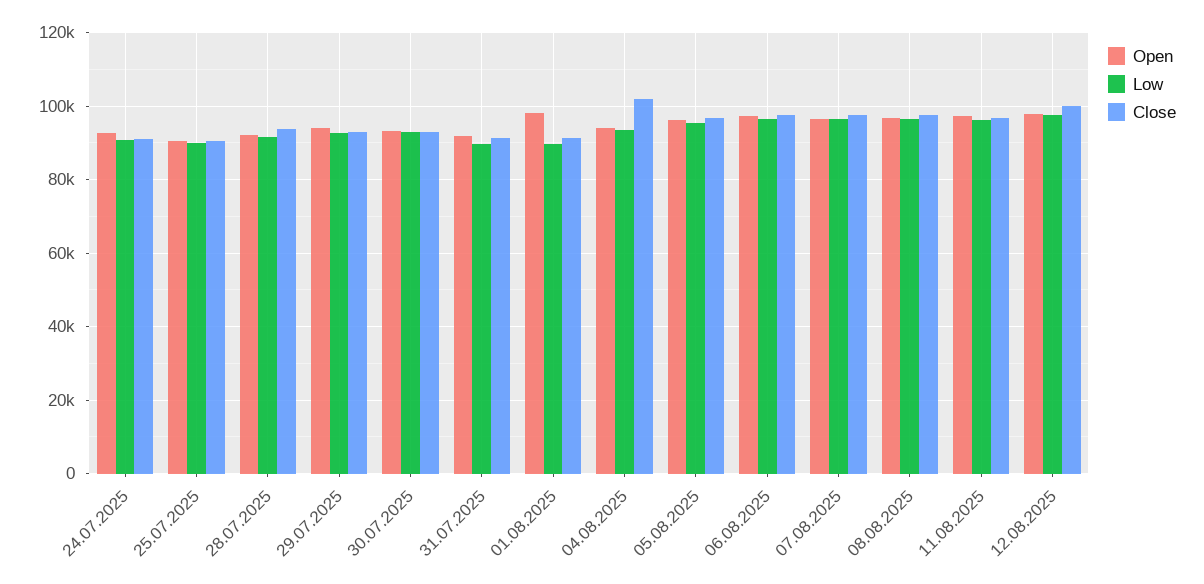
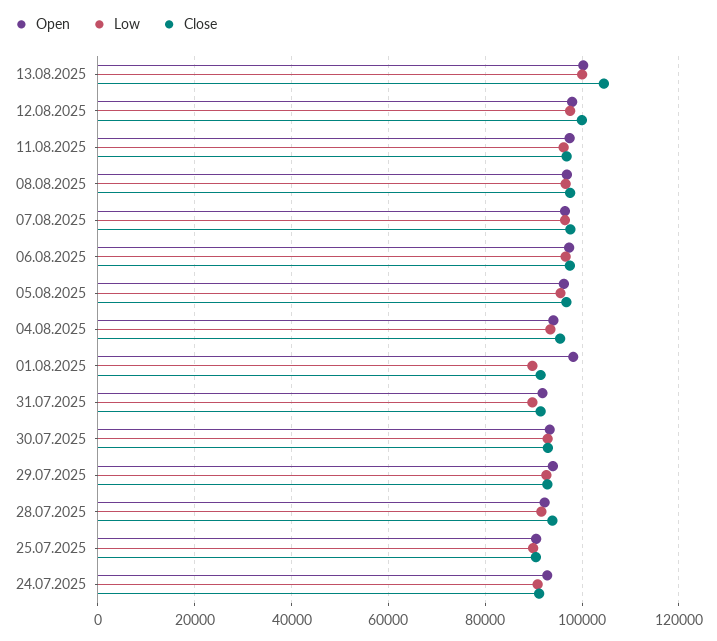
Close, 04.08.2025: 102000 -> 96000
Open, 13.08.2025: none -> 100000
Low, 13.08.2025: none -> 100000
Close, 13.08.2025: none -> 104000

